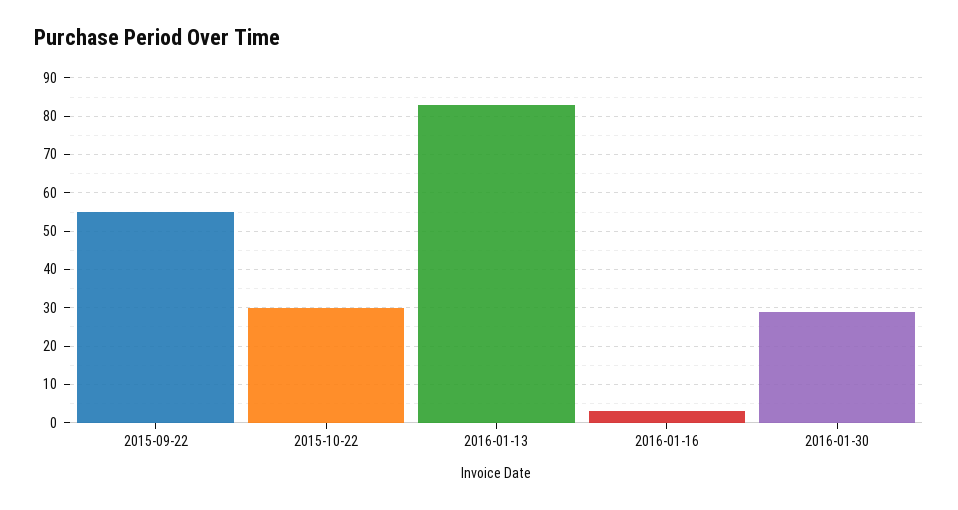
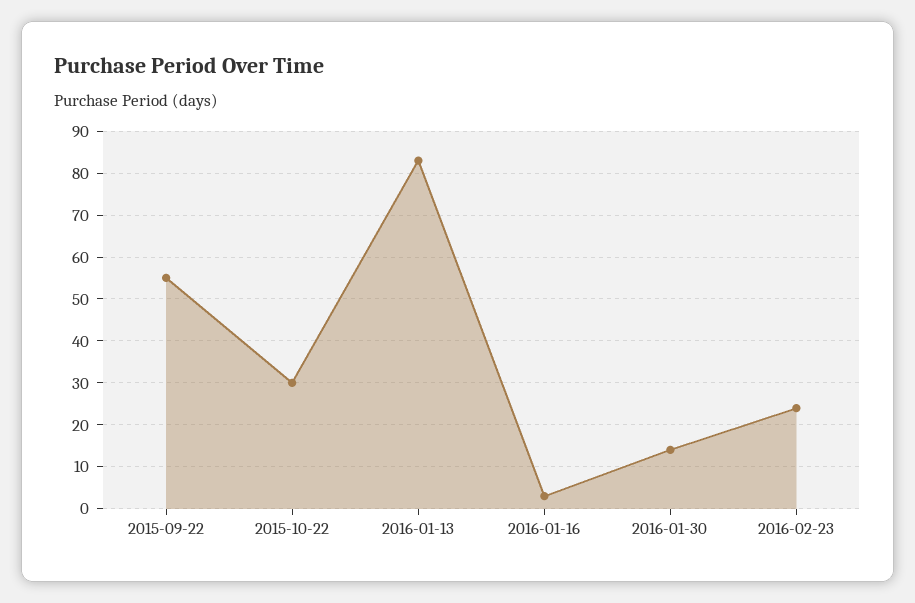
2016-01-30: 30 -> 15
2016-02-23: none -> 25

